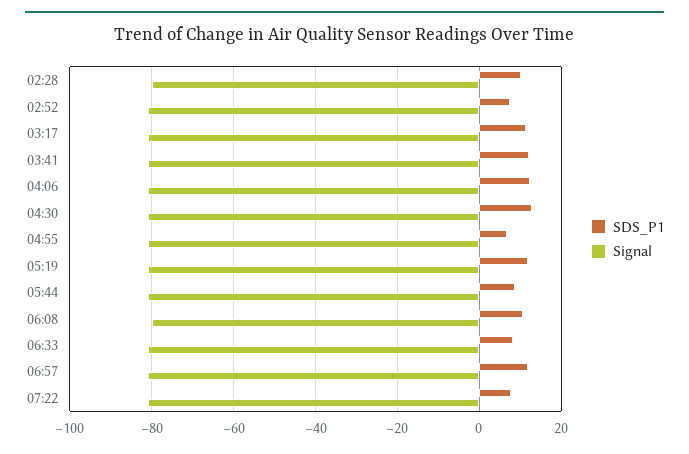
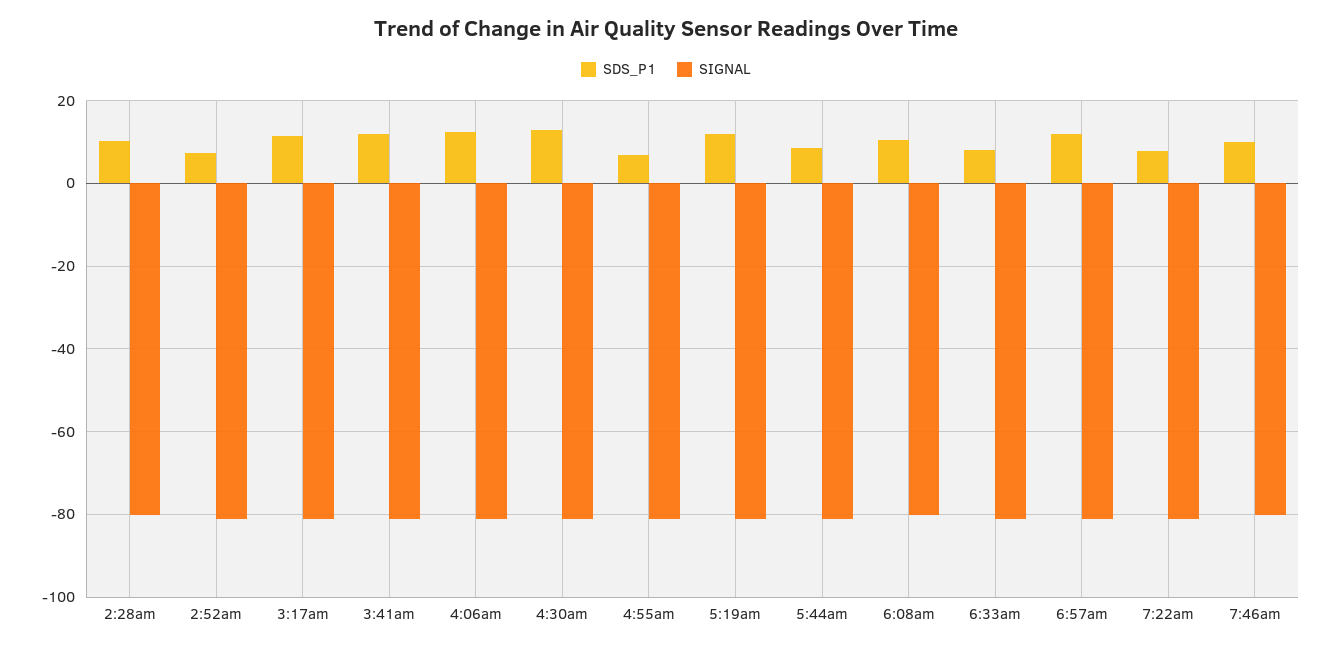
SDS_P1, 7:46am: none -> 10
Signal, 7:46am: none -> -80

